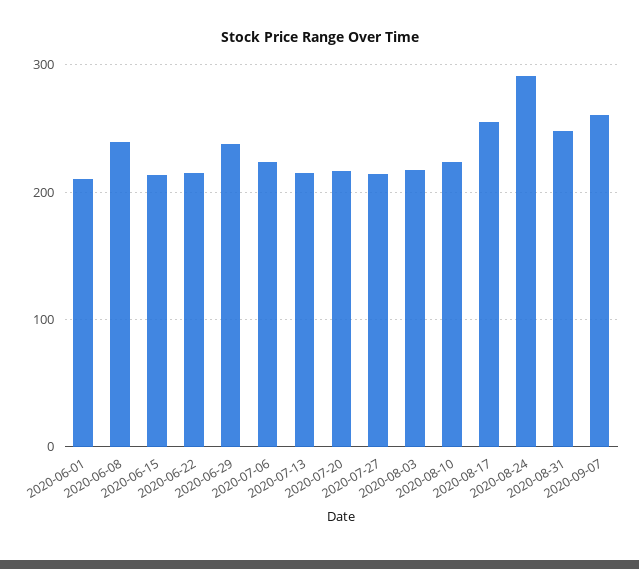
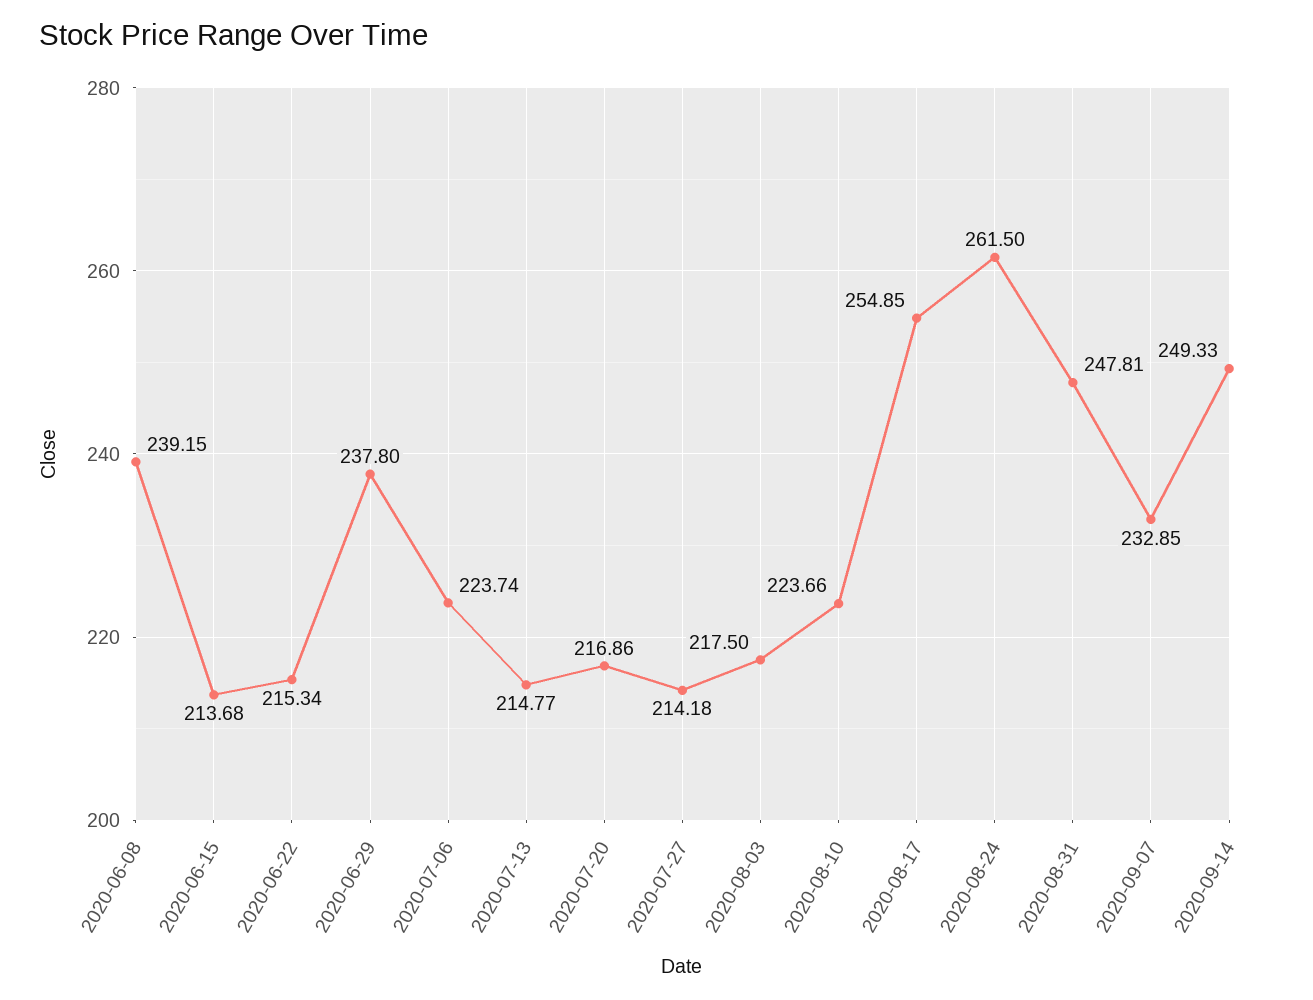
2020-06-01: 210 -> none
2020-08-24: 290 -> 261.5
2020-09-07: 260 -> 232.85
2020-09-14: none -> 249.33

